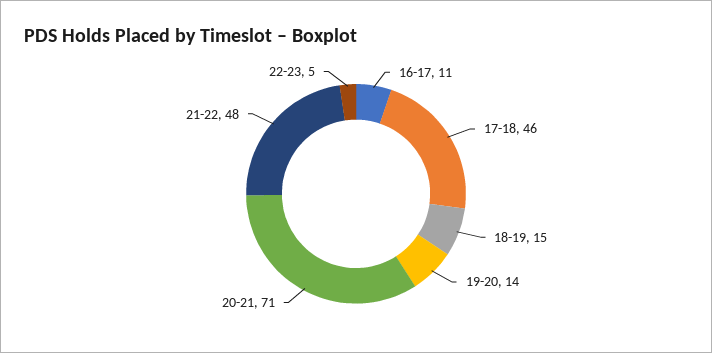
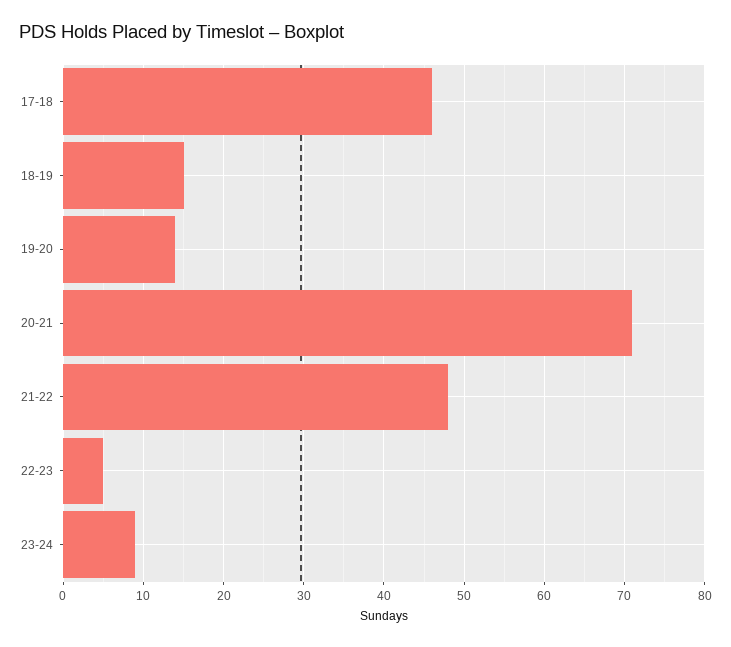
16-17: 11 -> none
23-24: none -> 9

